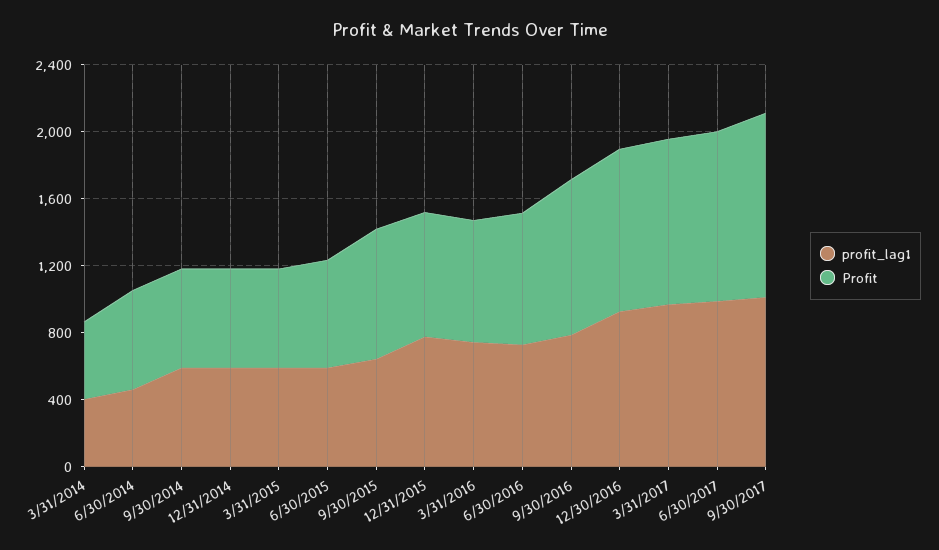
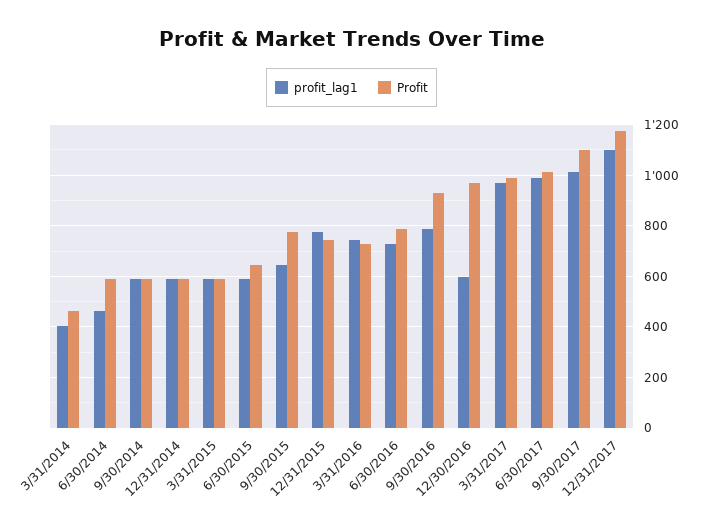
profit_lag1, 12/30/2016: 900 -> 600
profit_lag1, 12/31/2017: none -> 1100
Profit, 12/31/2017: none -> 1175

